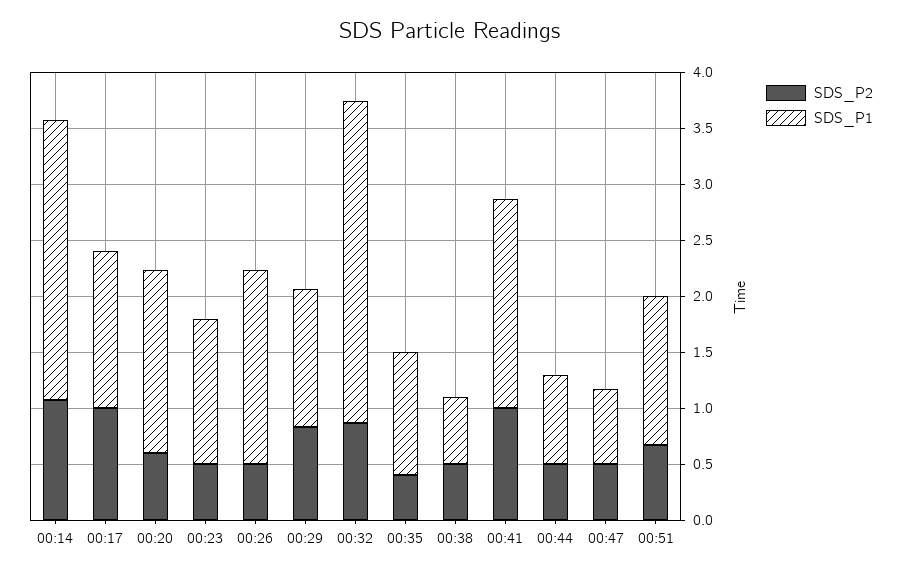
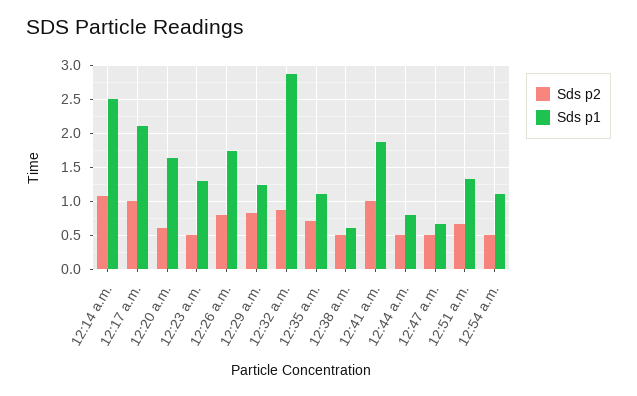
SDS_P1, 00:17: 1.4 -> 2.1
SDS_P2, 00:26: 0.5 -> 0.8
SDS_P2, 00:35: 0.4 -> 0.7
SDS_P2, 12:54 a.m.: none -> 0.5
SDS_P1, 12:54 a.m.: none -> 1.1

